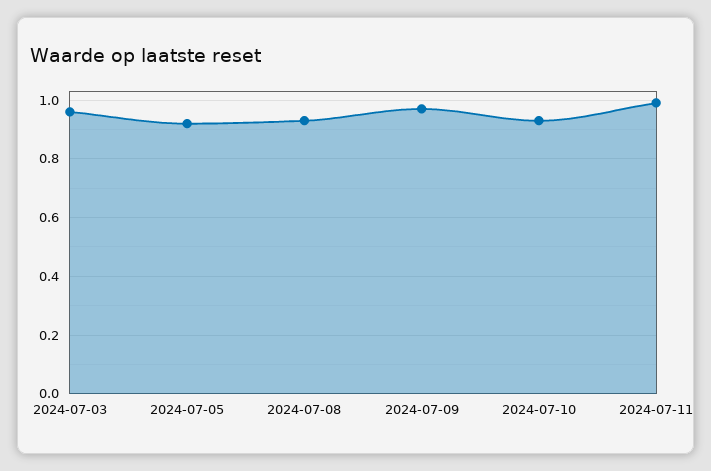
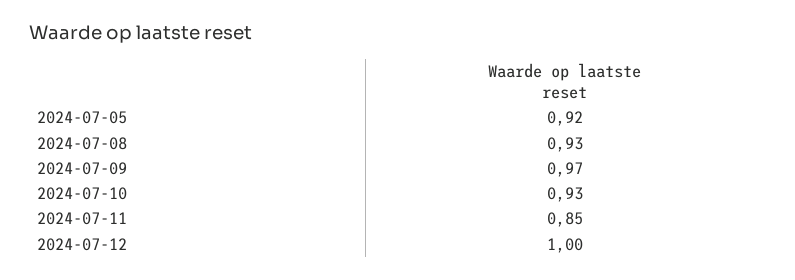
2024-07-03: 0.95 -> none
2024-07-11: 1 -> 0.85
2024-07-12: none -> 1

